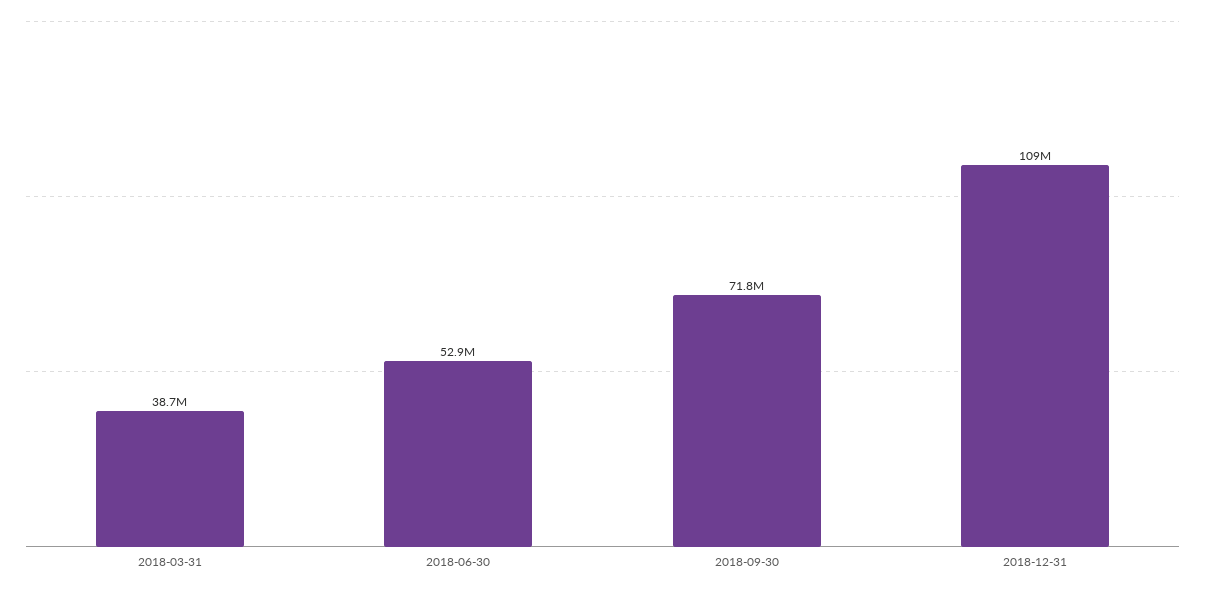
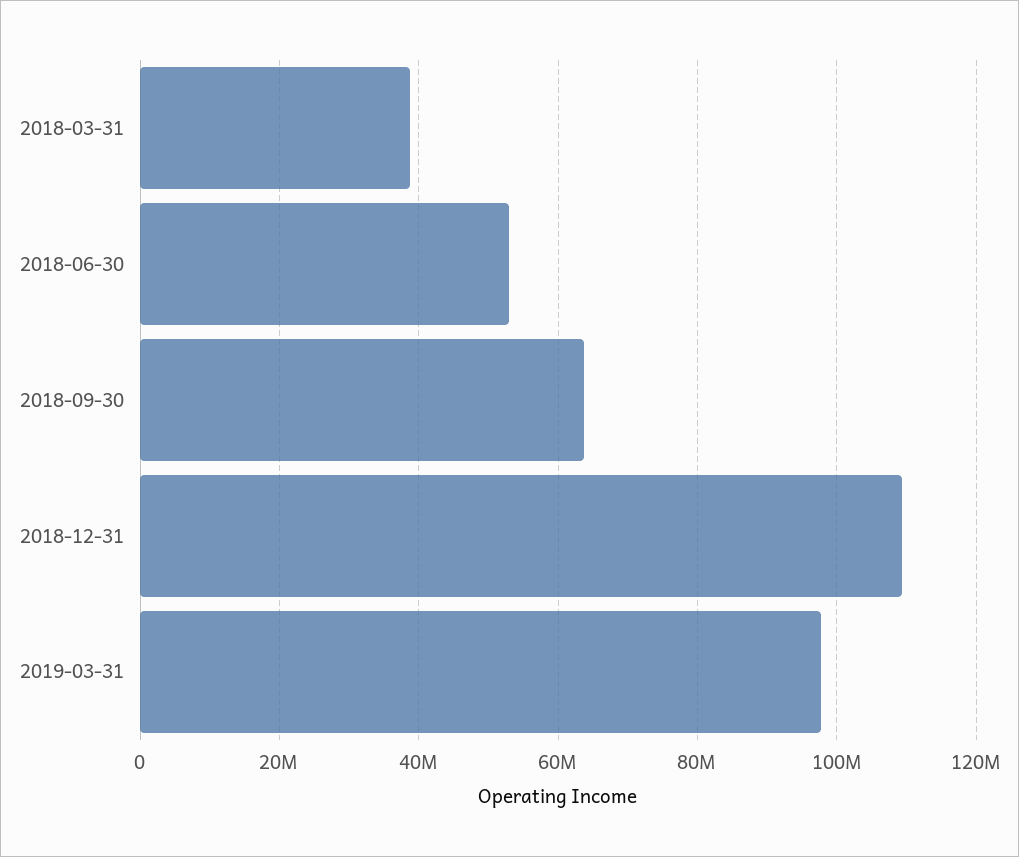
2018-09-30: 71800000 -> 64000000
2019-03-31: none -> 98000000

